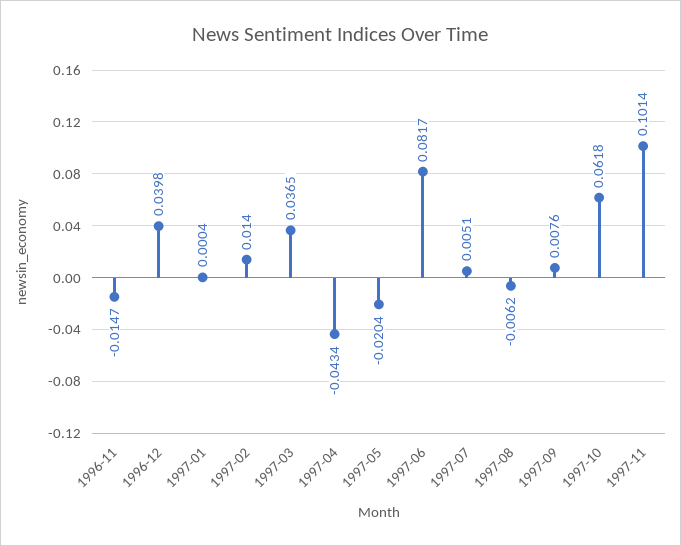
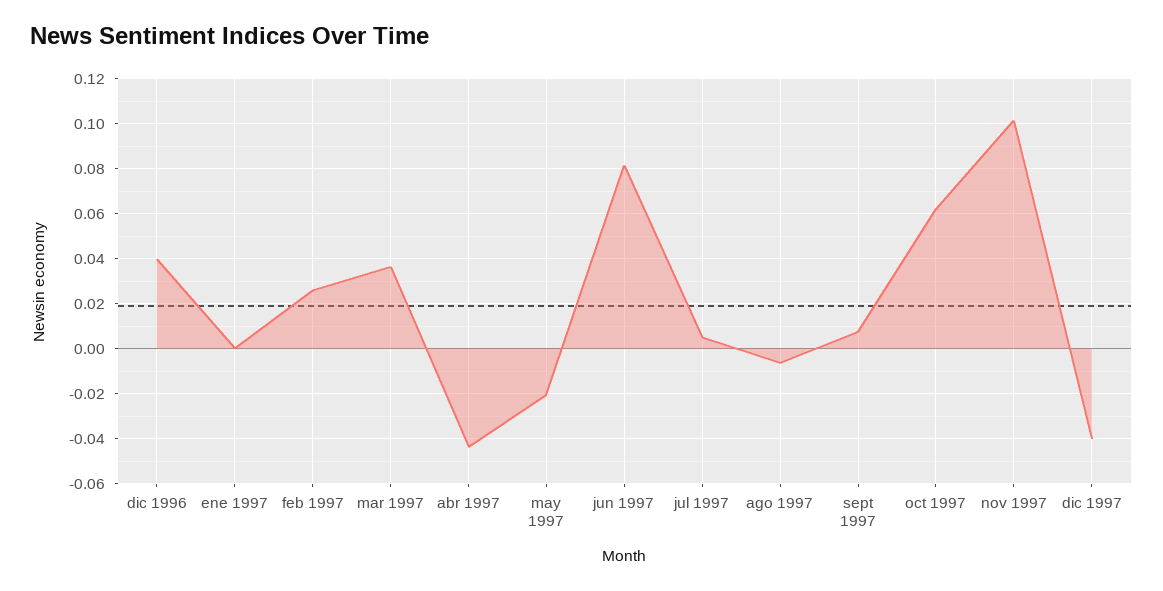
1996-11: -0.0147 -> none
1997-02: 0.014 -> 0.025
dic 1997: none -> -0.04

